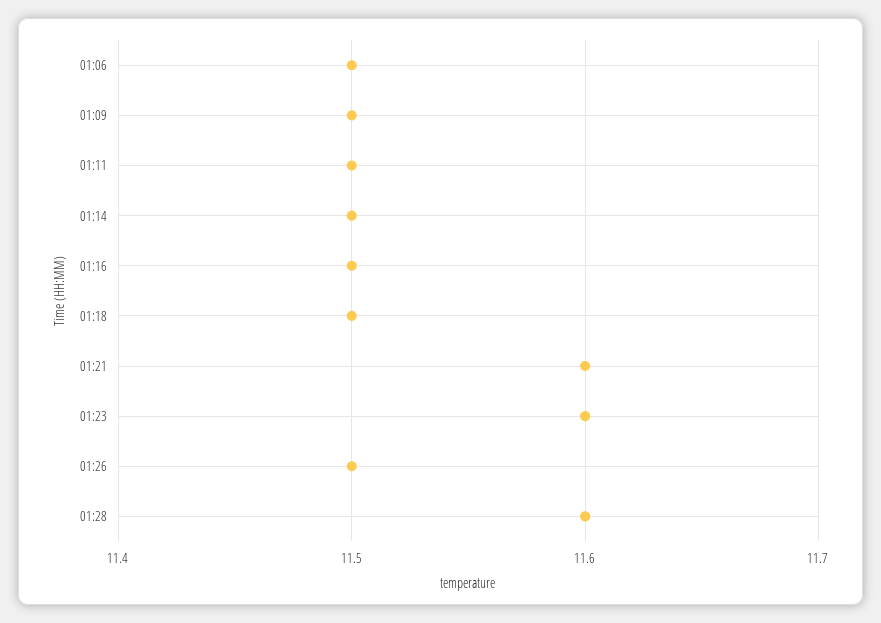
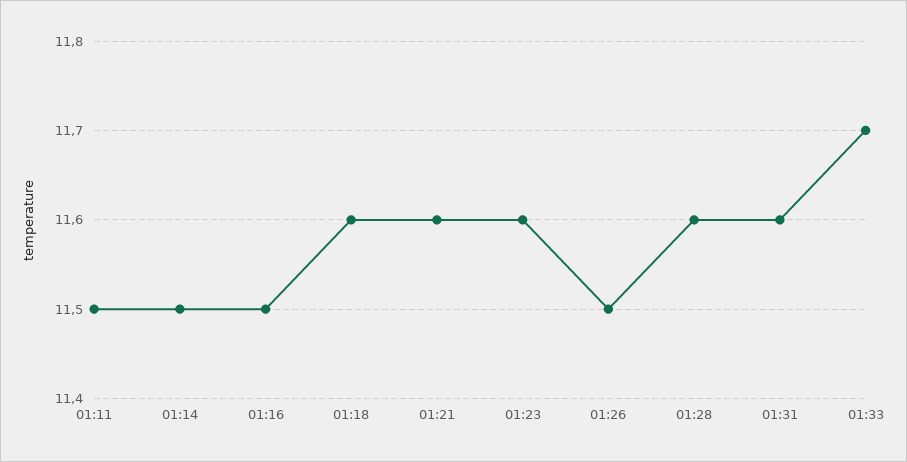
01:06: 11.5 -> none
01:09: 11.5 -> none
01:18: 11.5 -> 11.6
01:31: none -> 11.6
01:33: none -> 11.7

